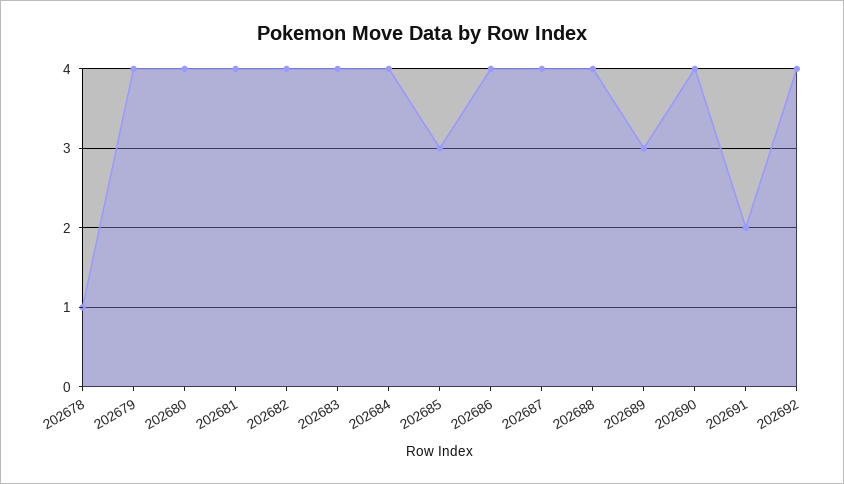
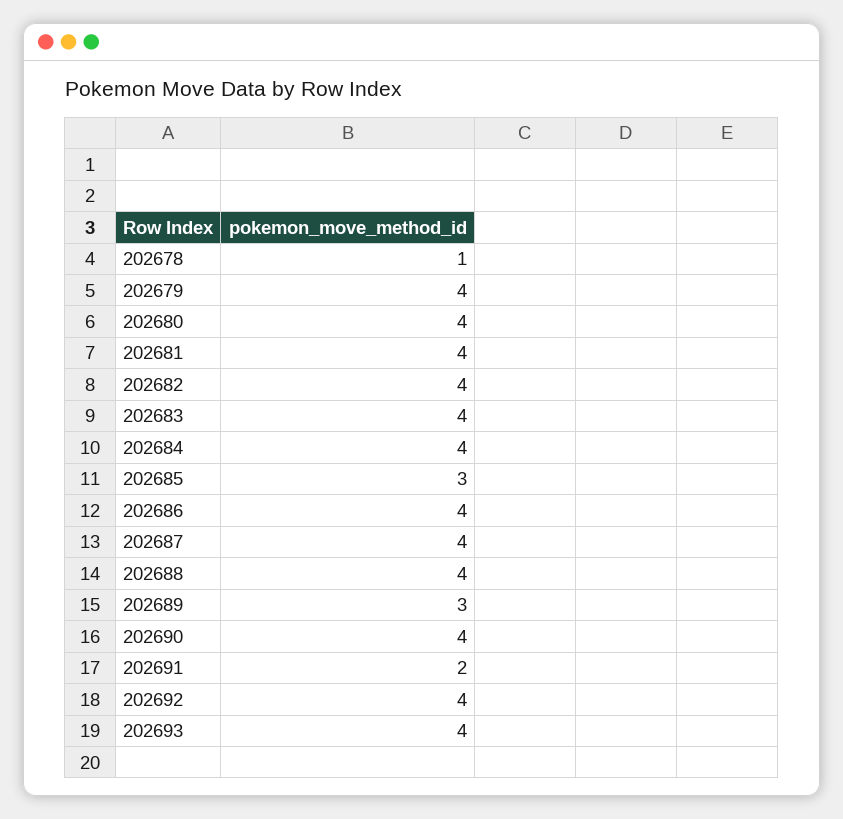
202693: none -> 4

